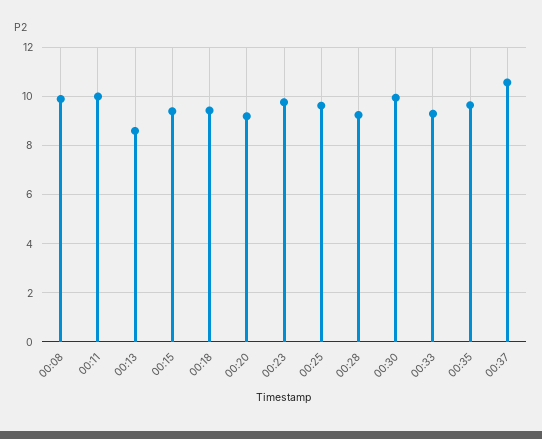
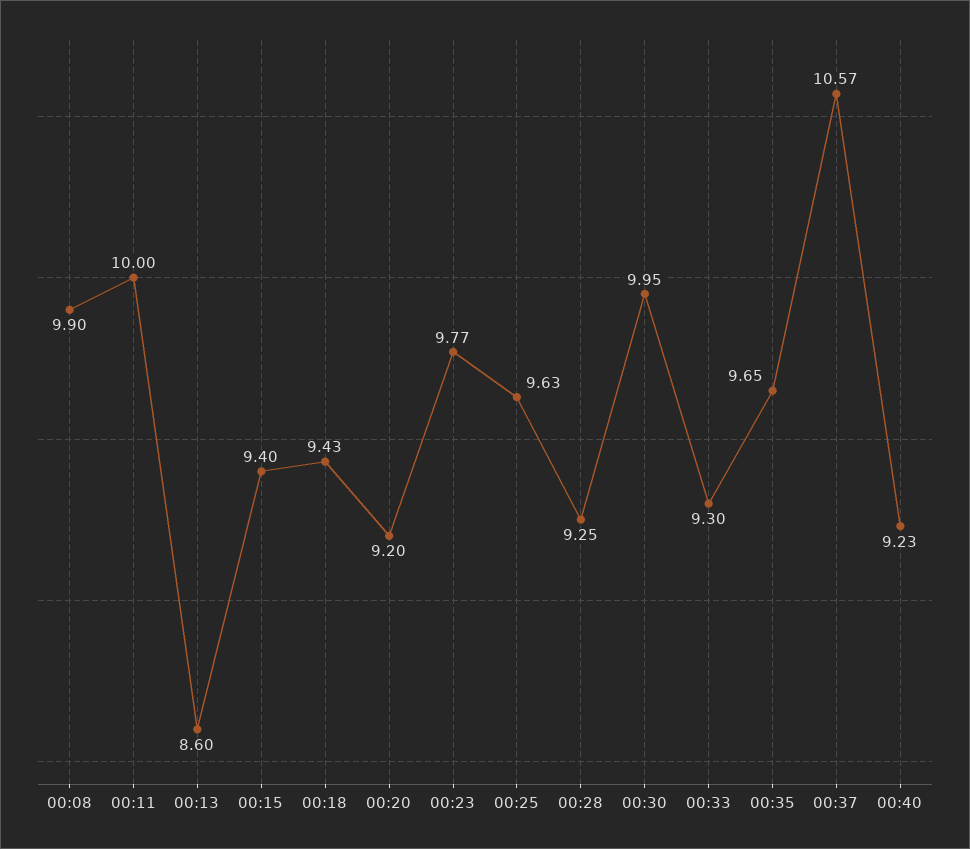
00:40: none -> 9.23

